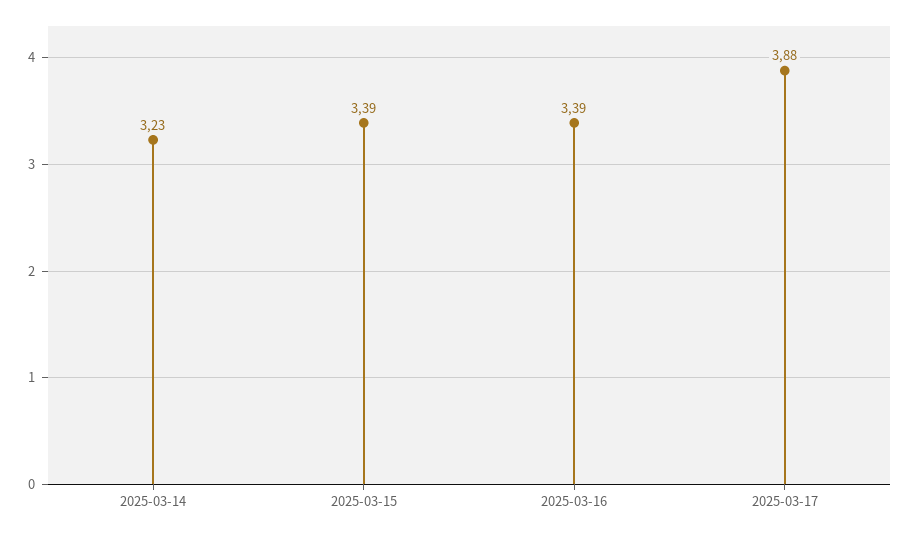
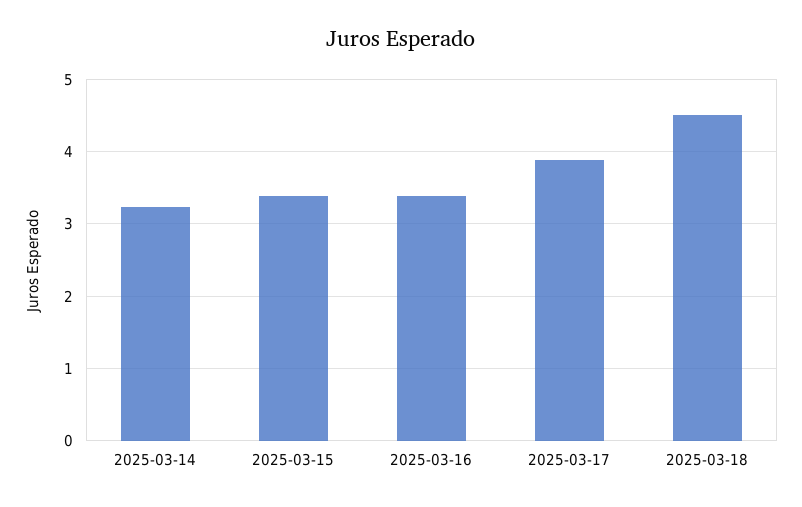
2025-03-18: none -> 4.5

